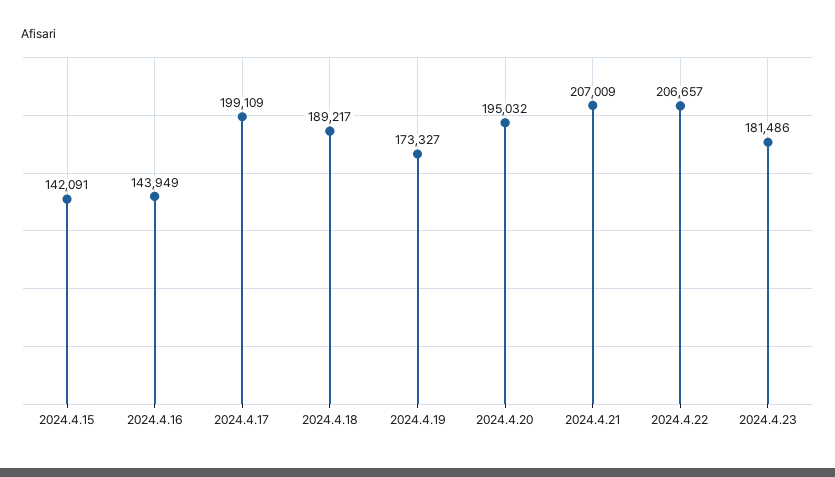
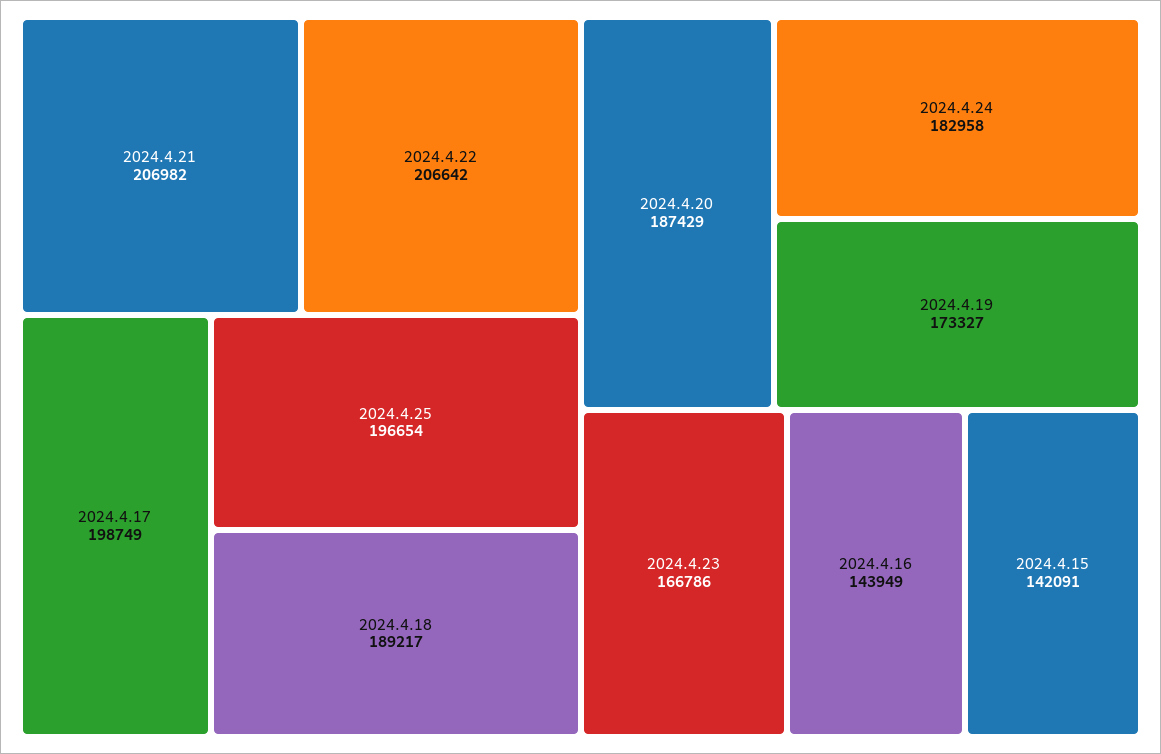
2024.4.17: 199109 -> 198749
2024.4.20: 195032 -> 187429
2024.4.21: 207009 -> 206982
2024.4.22: 206657 -> 206642
2024.4.23: 181486 -> 166786
2024.4.25: none -> 196654
2024.4.24: none -> 182958

